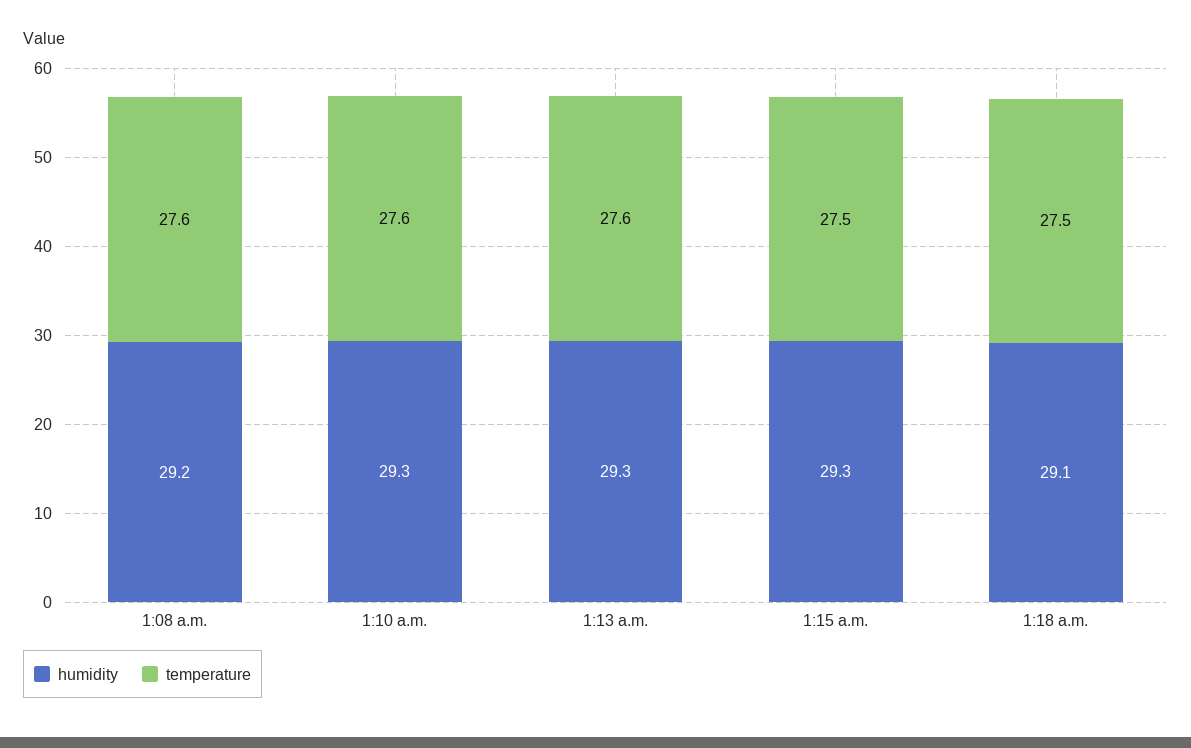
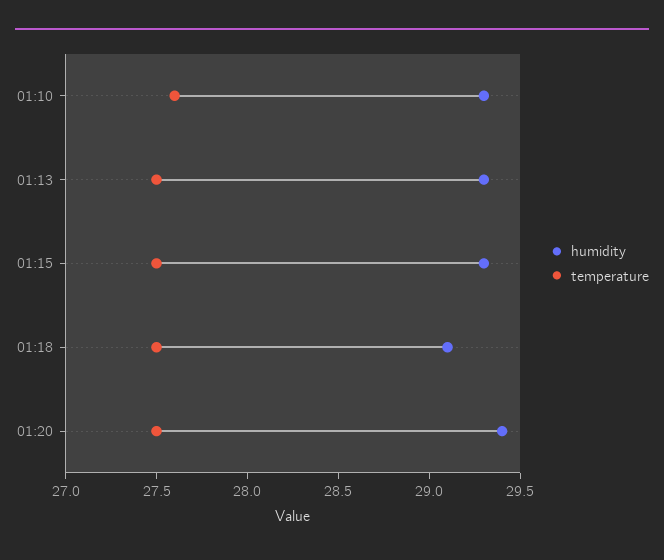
humidity, 1:08 a.m.: 29.2 -> none
temperature, 1:08 a.m.: 27.6 -> none
temperature, 1:13 a.m.: 27.6 -> 27.5
humidity, 01:20: none -> 29.4
temperature, 01:20: none -> 27.5

